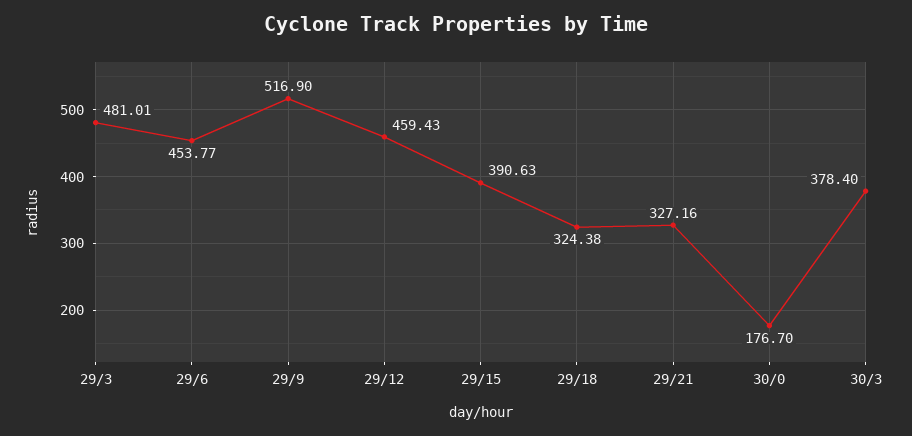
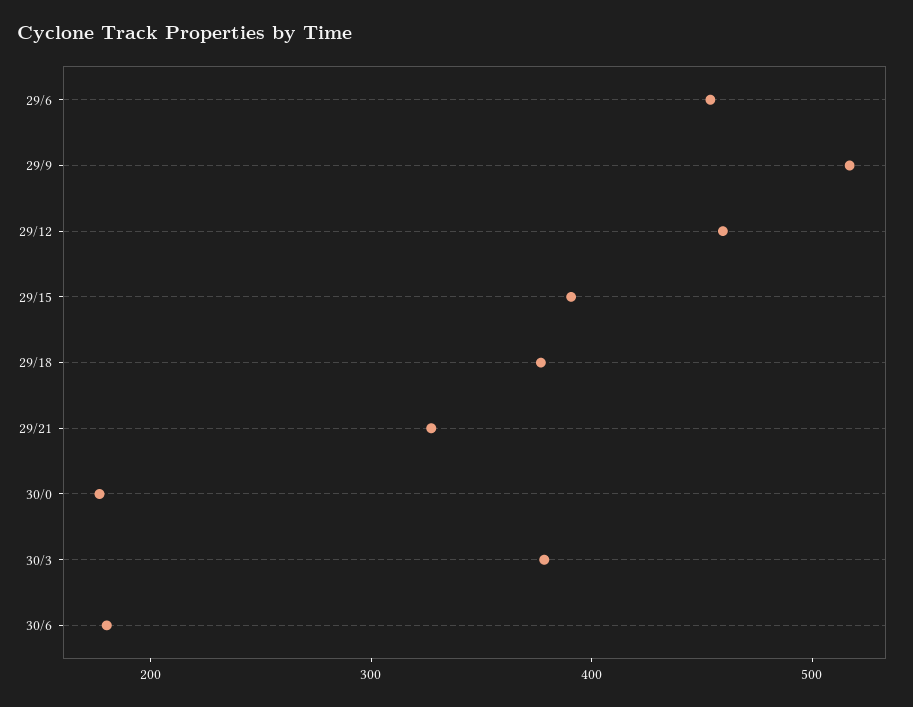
29/3: 481.01 -> none
29/18: 324.38 -> 380
30/6: none -> 180

